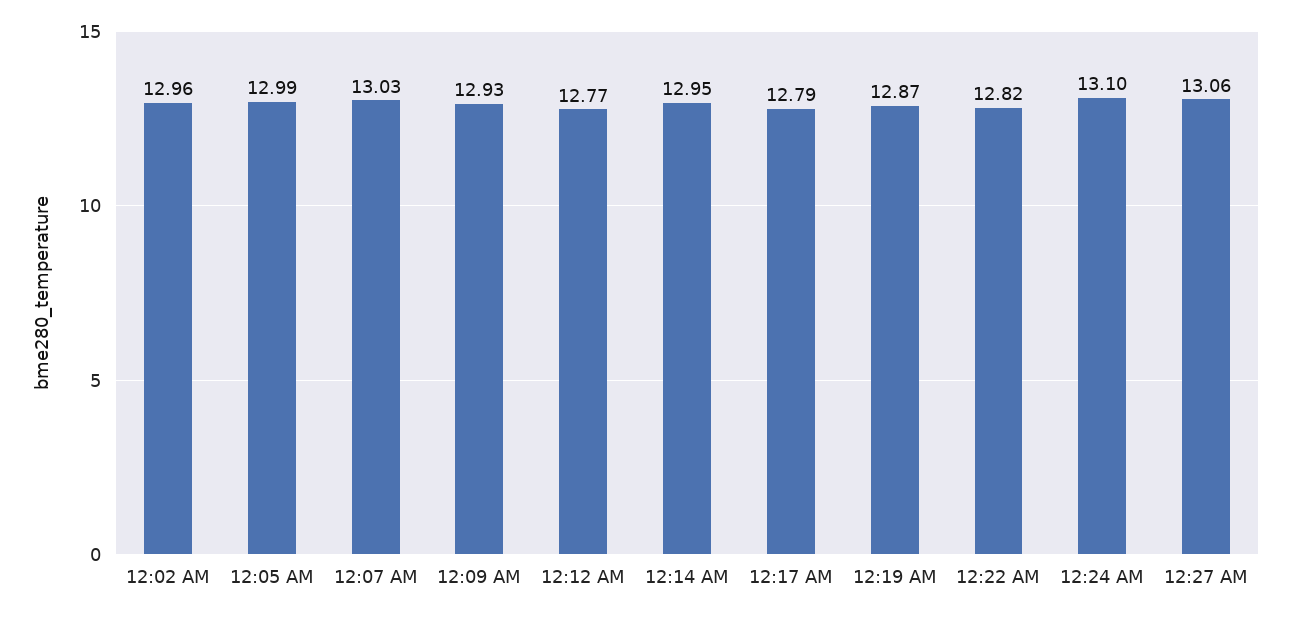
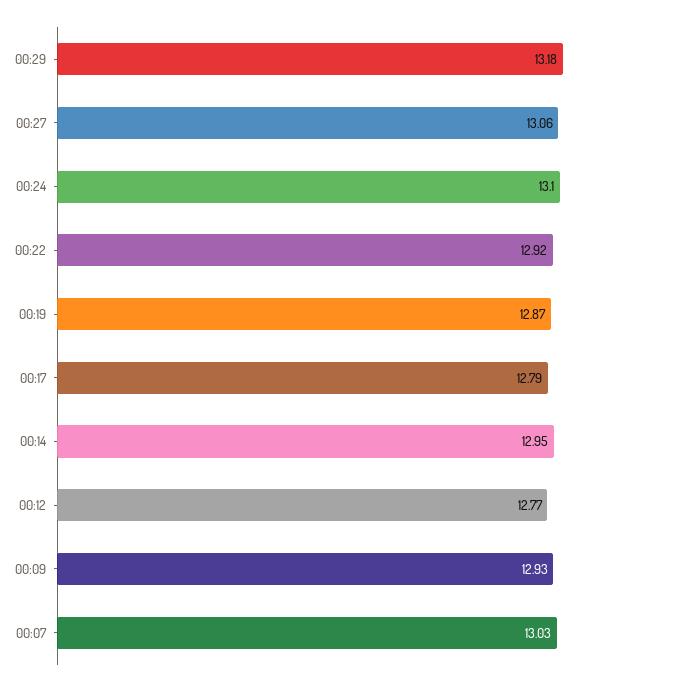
12:02 AM: 12.96 -> none
12:05 AM: 12.99 -> none
12:22 AM: 12.82 -> 12.92
00:29: none -> 13.18

